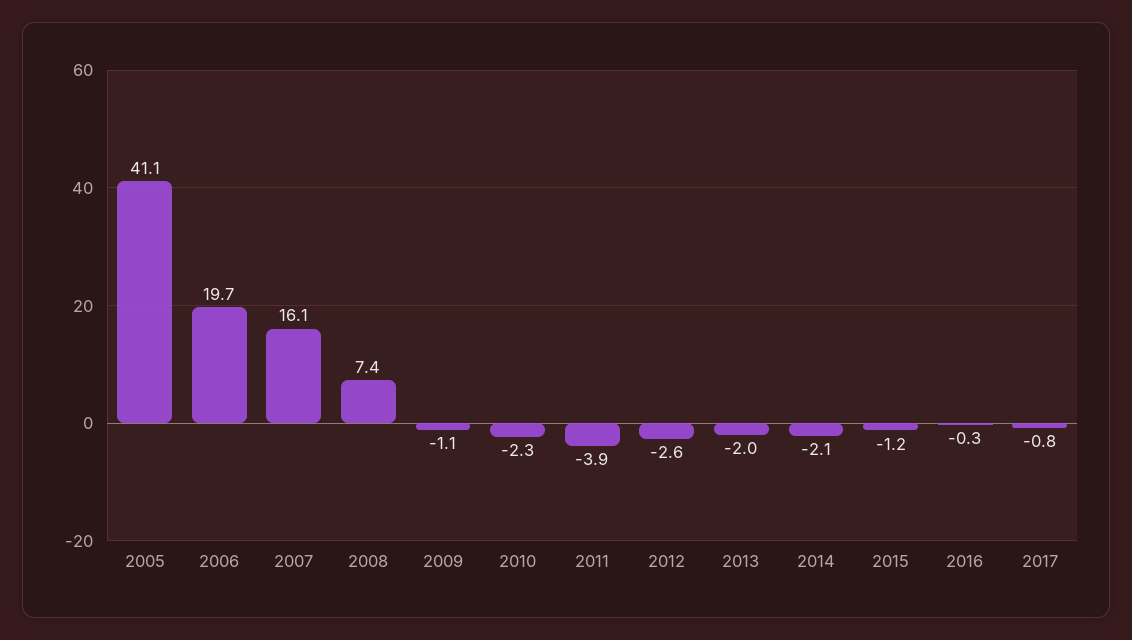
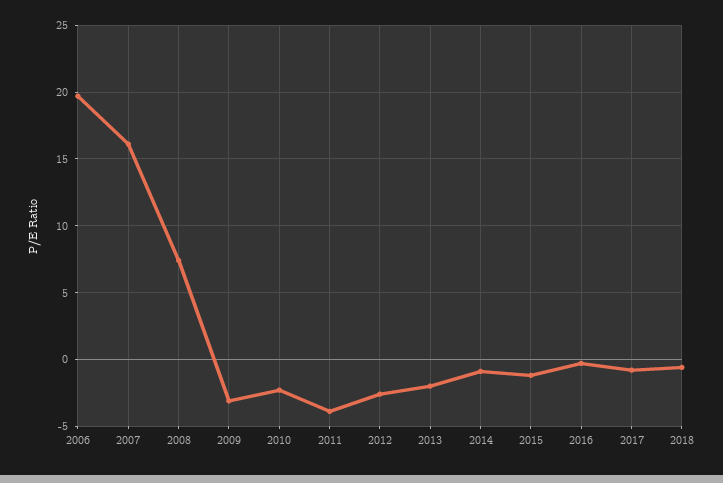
2005: 41.1 -> none
2009: -1.1 -> -3
2014: -2.1 -> -1
2018: none -> -0.5

